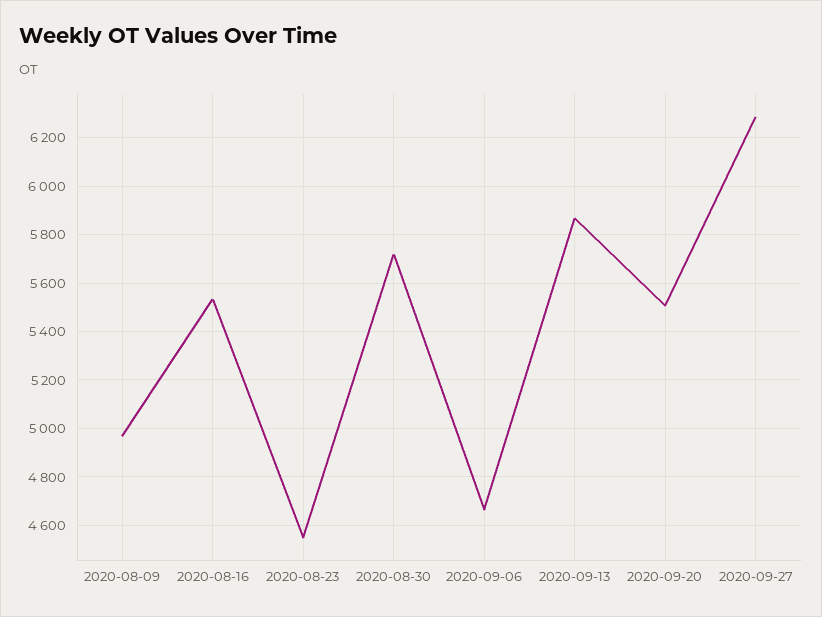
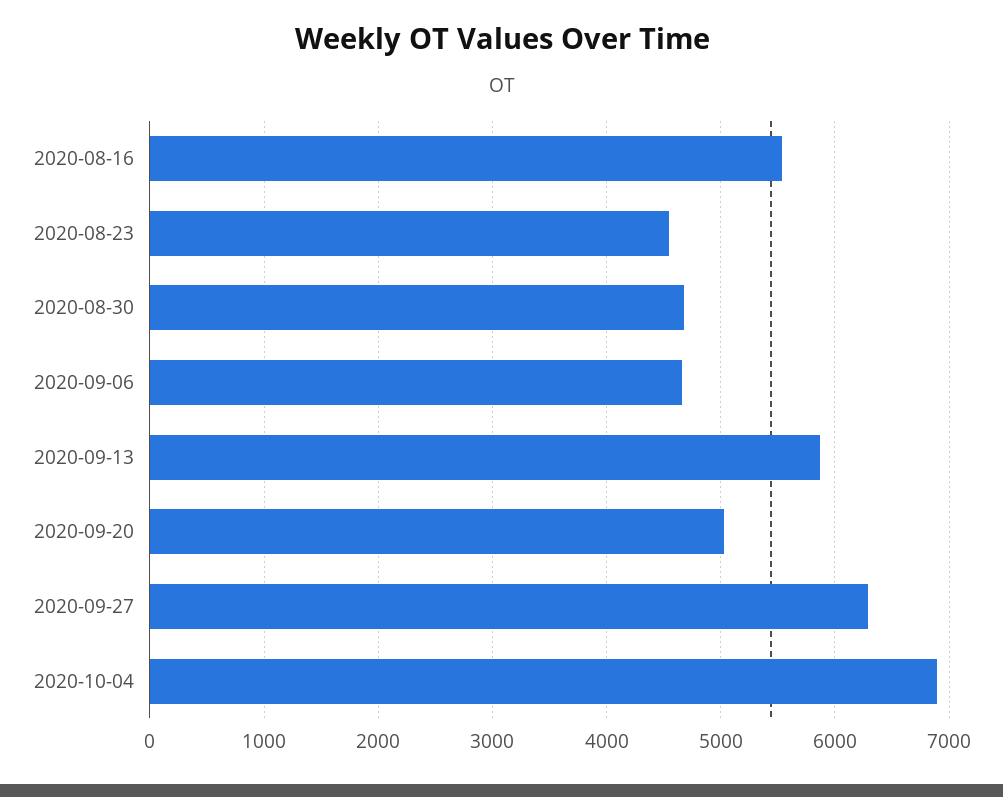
2020-08-09: 4975 -> none
2020-08-30: 5725 -> 4700
2020-09-20: 5500 -> 5000
2020-10-04: none -> 6900

